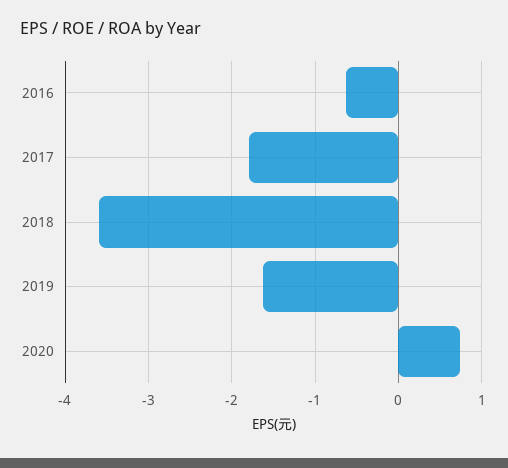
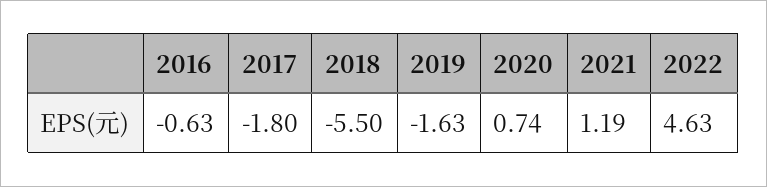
2018: -3.6 -> -5.5
2021: none -> 1.19
2022: none -> 4.63

